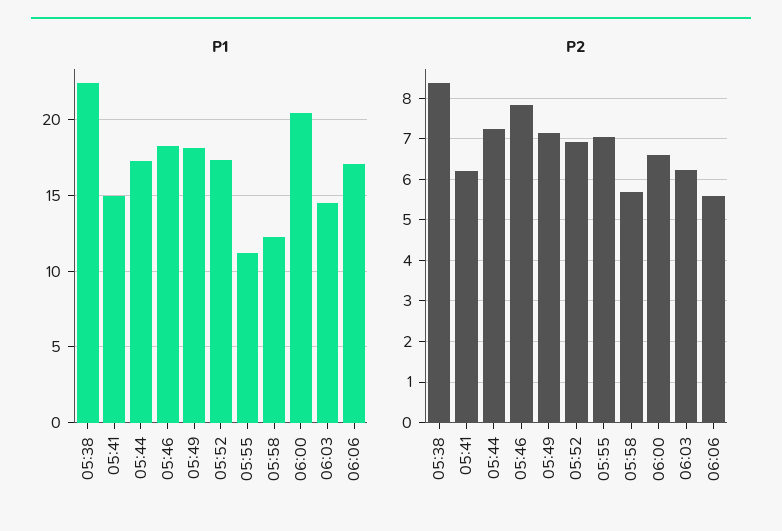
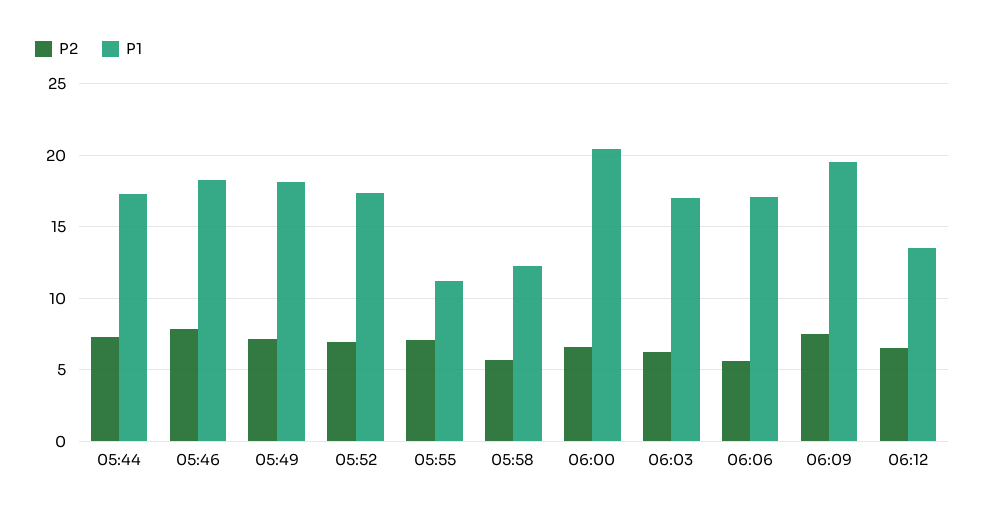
P1, 05:38: 22.5 -> none
P1, 05:41: 15 -> none
P1, 06:03: 14.5 -> 17
P2, 05:38: 8.4 -> none
P2, 05:41: 6.2 -> none
P2, 06:09: none -> 7.5
P1, 06:09: none -> 19.5
P2, 06:12: none -> 6.5
P1, 06:12: none -> 13.5

